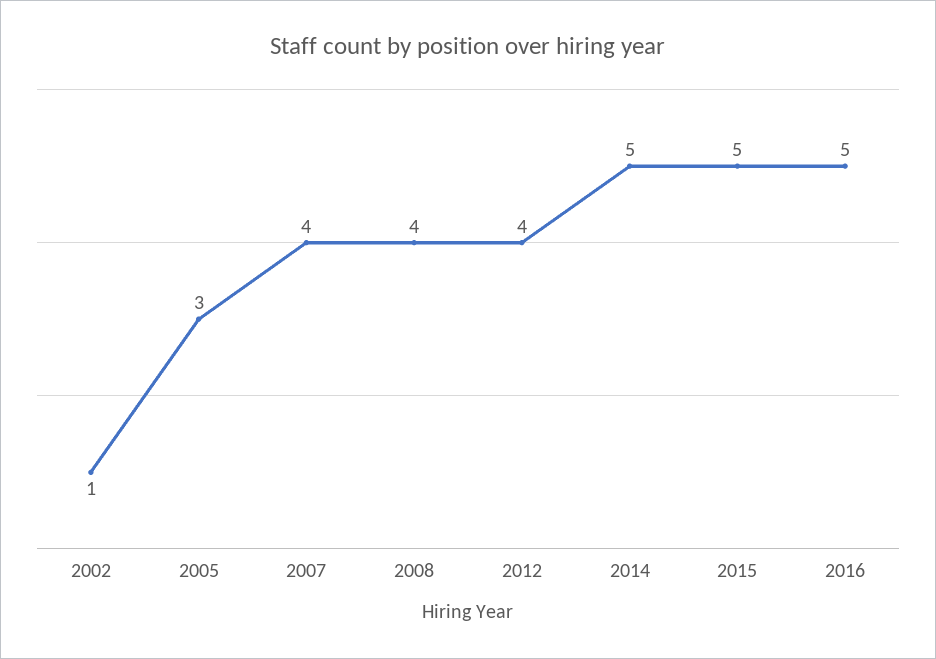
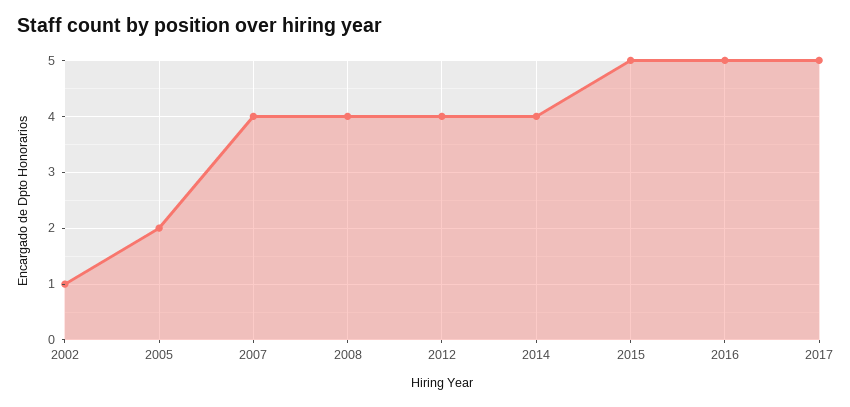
2005: 3 -> 2
2014: 5 -> 4
2017: none -> 5

